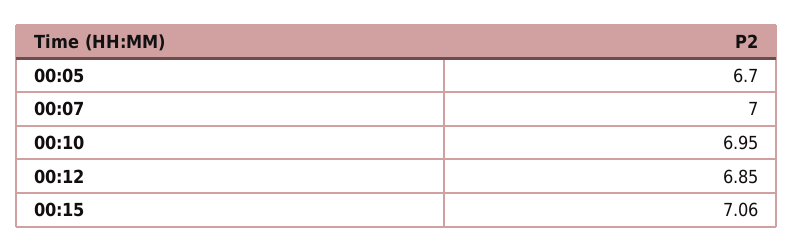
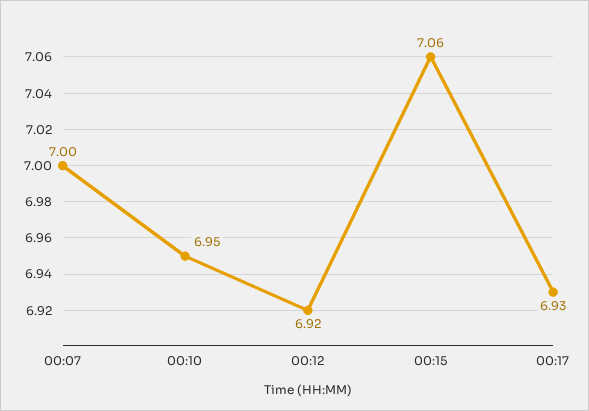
00:05: 6.7 -> none
00:12: 6.85 -> 6.92
00:17: none -> 6.93

